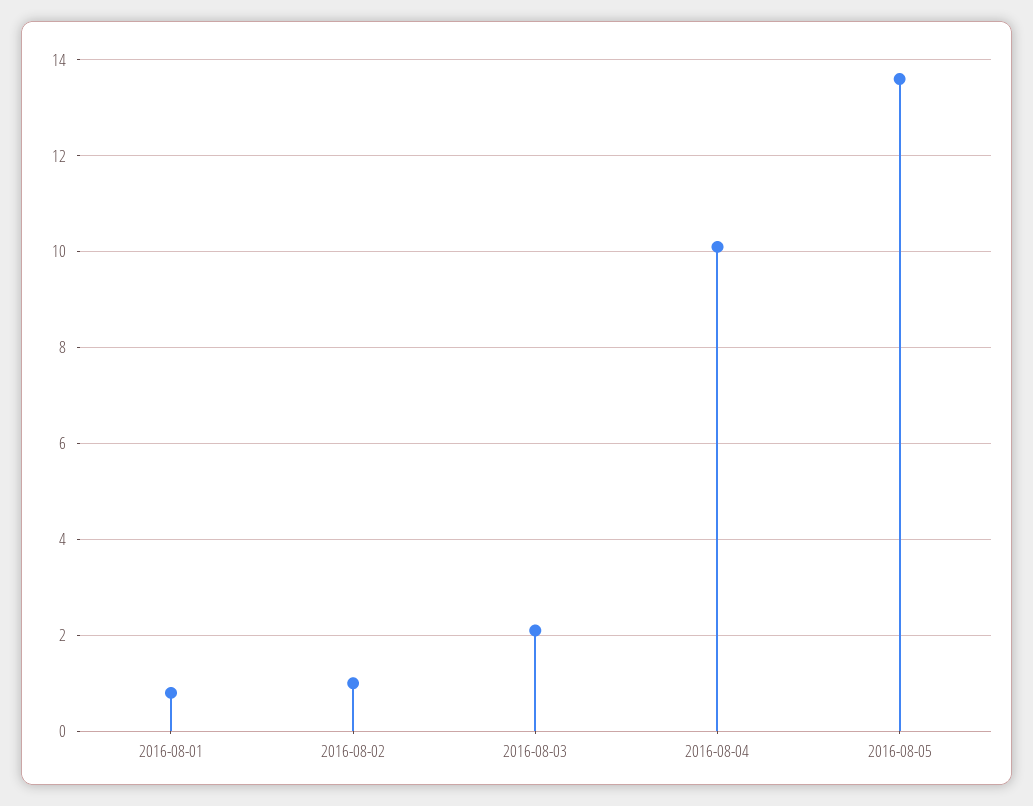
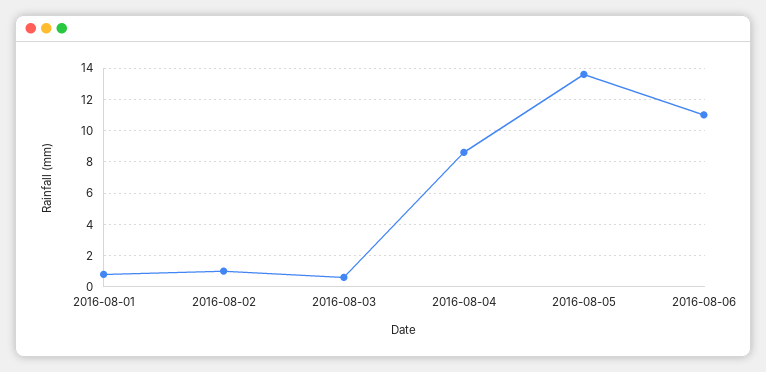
2016-08-03: 2 -> 0.5
2016-08-04: 10 -> 8.5
2016-08-06: none -> 11

